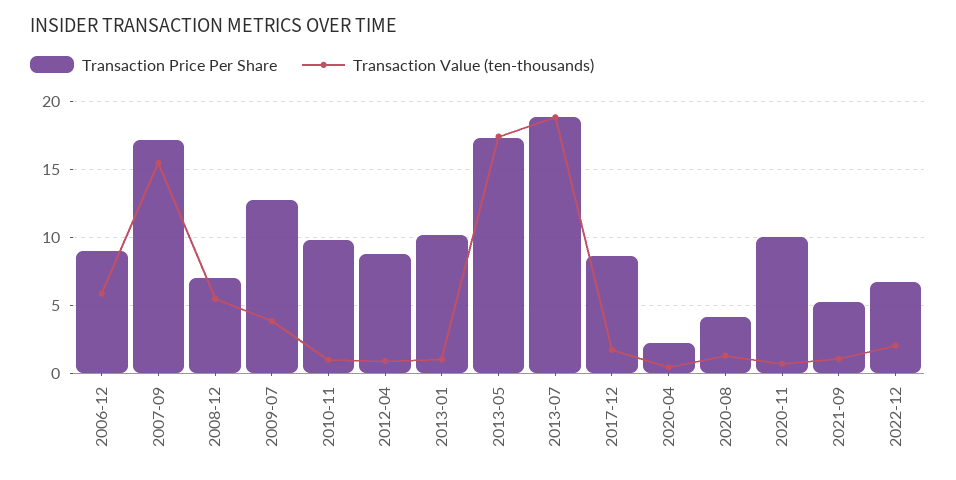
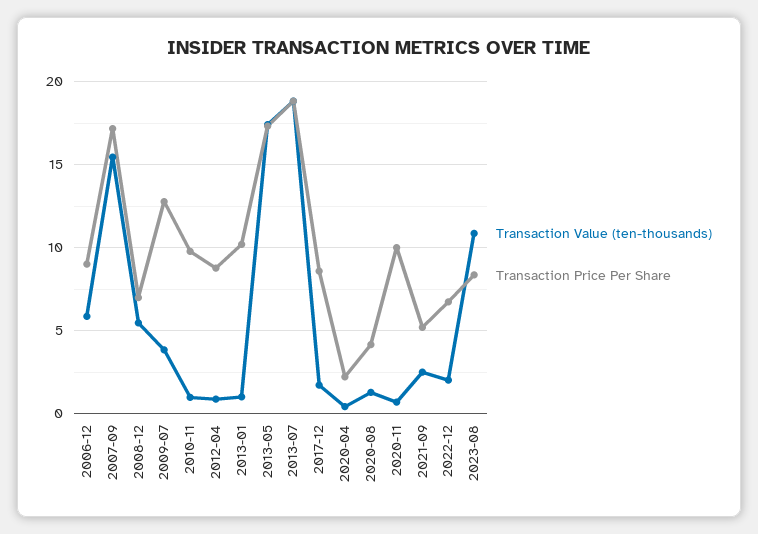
Transaction Value (ten-thousands), 2021-09: 1 -> 2.5
Transaction Value (ten-thousands), 2023-08: none -> 11
Transaction Price Per Share, 2023-08: none -> 8.5

